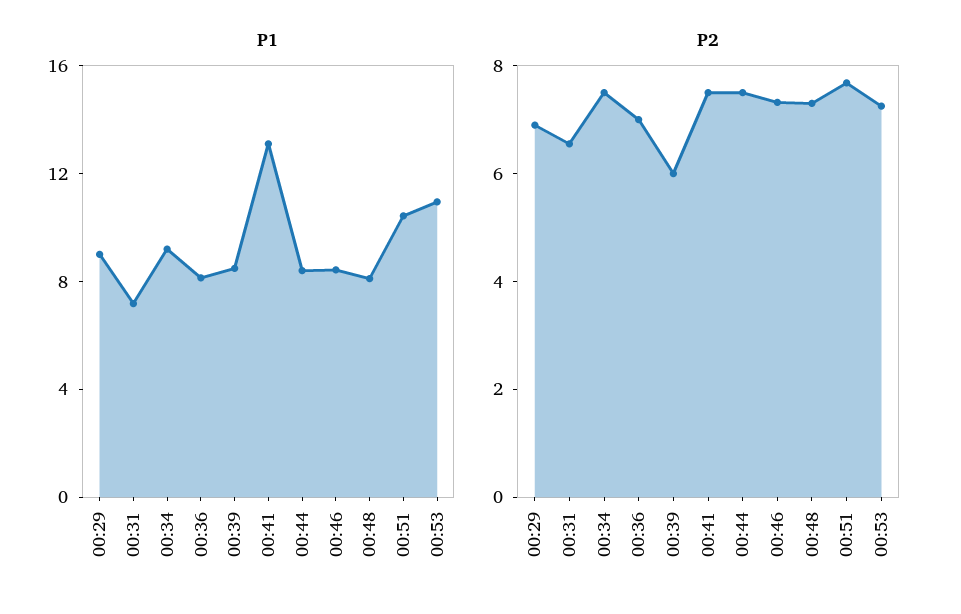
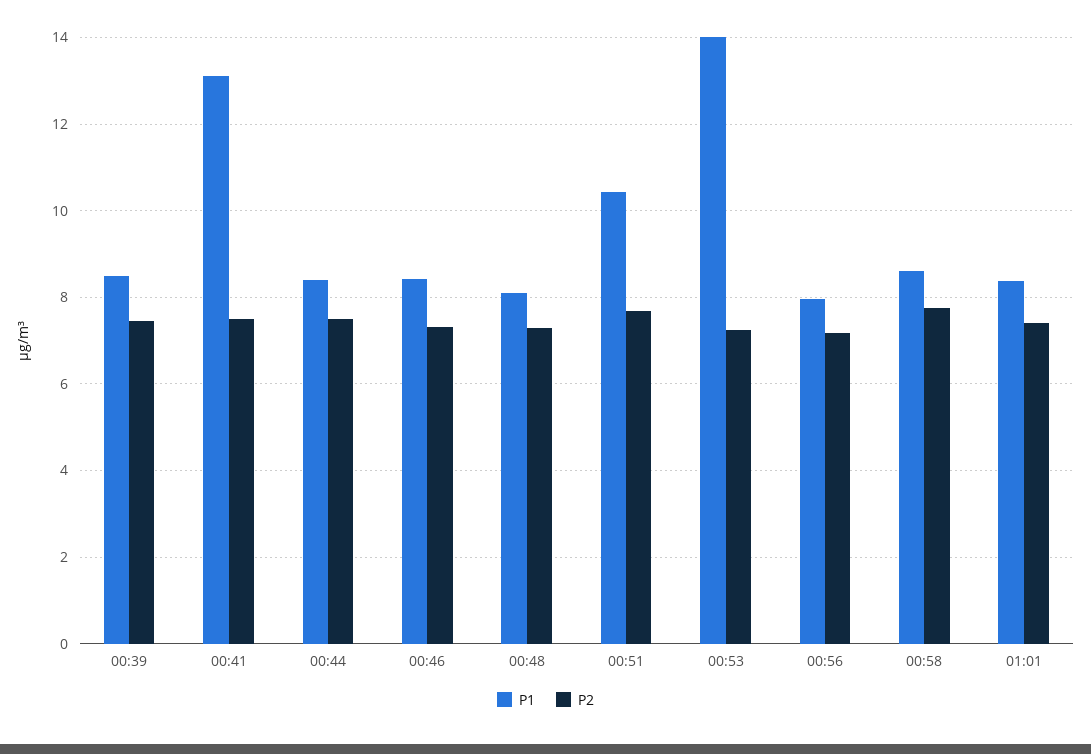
P1, 00:29: 9 -> none
P1, 00:31: 7 -> none
P1, 00:34: 9 -> none
P1, 00:36: 8 -> none
P1, 00:53: 11 -> 14
P2, 00:29: 7 -> none
P2, 00:31: 6.5 -> none
P2, 00:34: 7.5 -> none
P2, 00:36: 7 -> none
P2, 00:39: 6 -> 7.4
P1, 00:56: none -> 8
P2, 00:56: none -> 7.2
P1, 00:58: none -> 8.6
P2, 00:58: none -> 7.8
P1, 01:01: none -> 8.4
P2, 01:01: none -> 7.4

